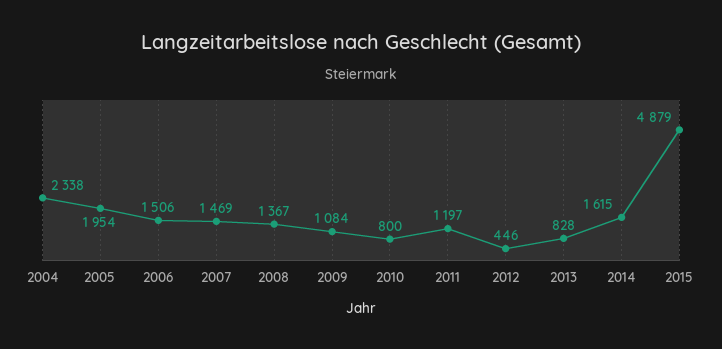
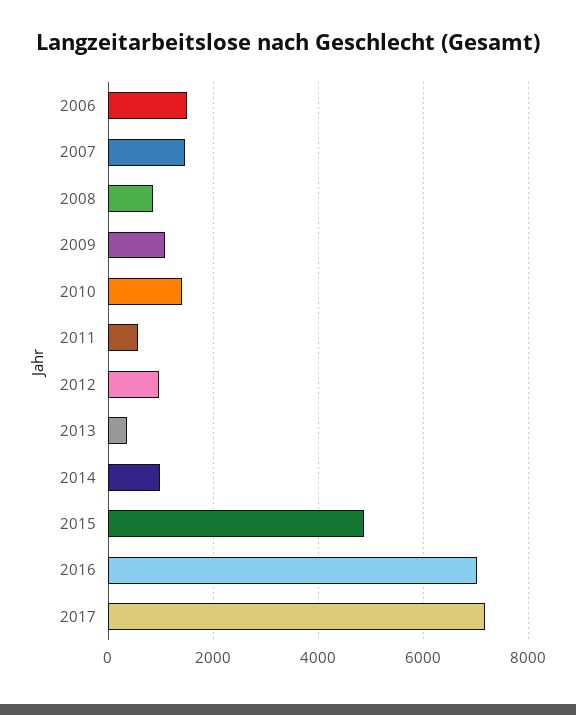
2004: 2338 -> none
2005: 1954 -> none
2008: 1367 -> 800
2010: 800 -> 1400
2011: 1197 -> 600
2012: 446 -> 1000
2013: 828 -> 400
2014: 1615 -> 1000
2016: none -> 7000
2017: none -> 7200

